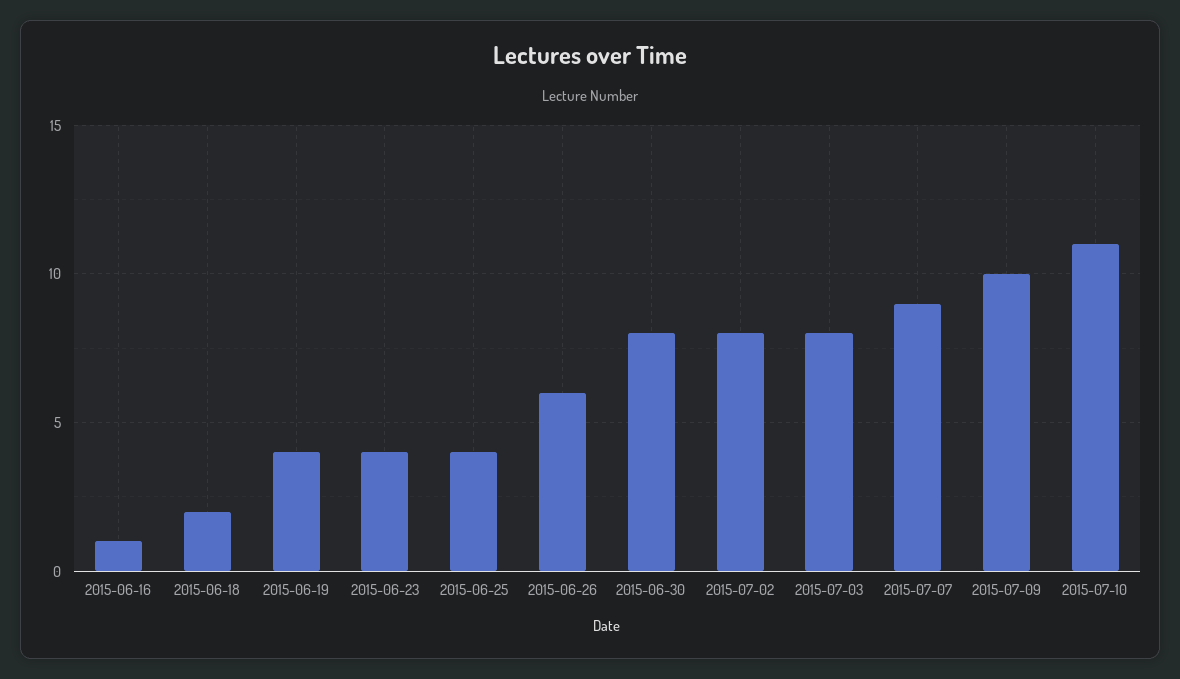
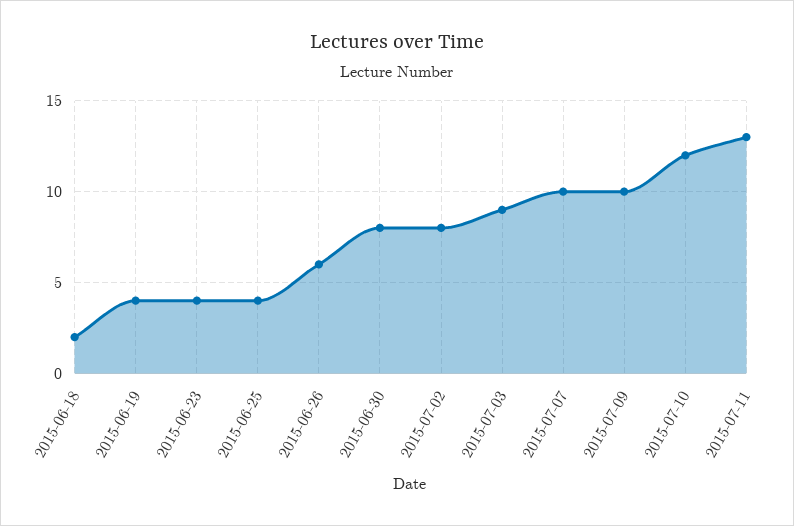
2015-06-16: 1 -> none
2015-07-03: 8 -> 9
2015-07-07: 9 -> 10
2015-07-10: 11 -> 12
2015-07-11: none -> 13

